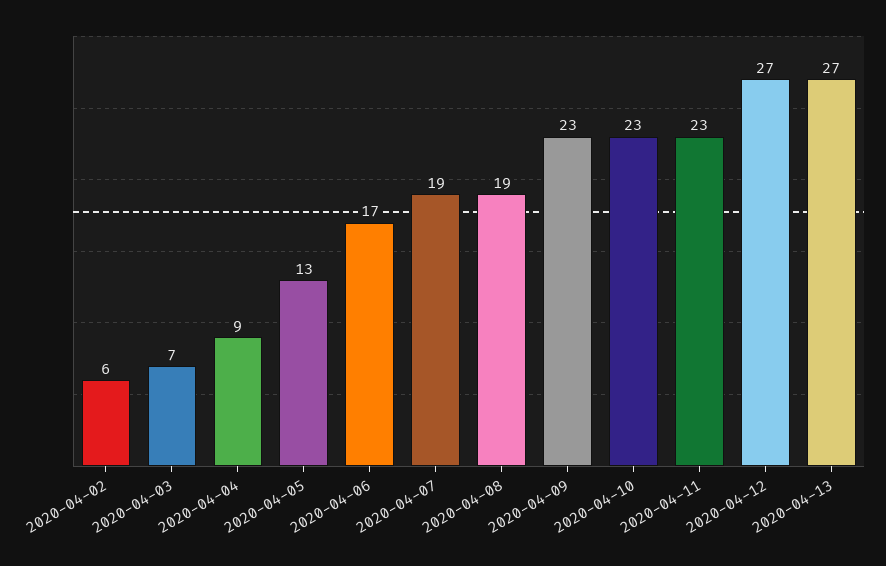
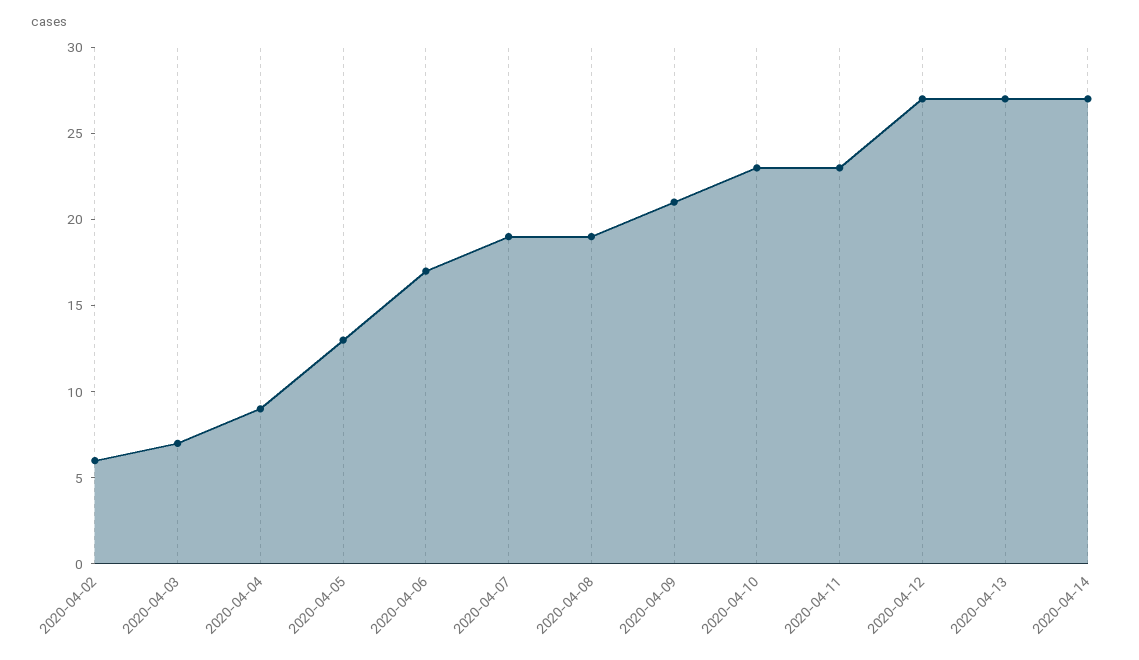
2020-04-09: 23 -> 21
2020-04-14: none -> 27

